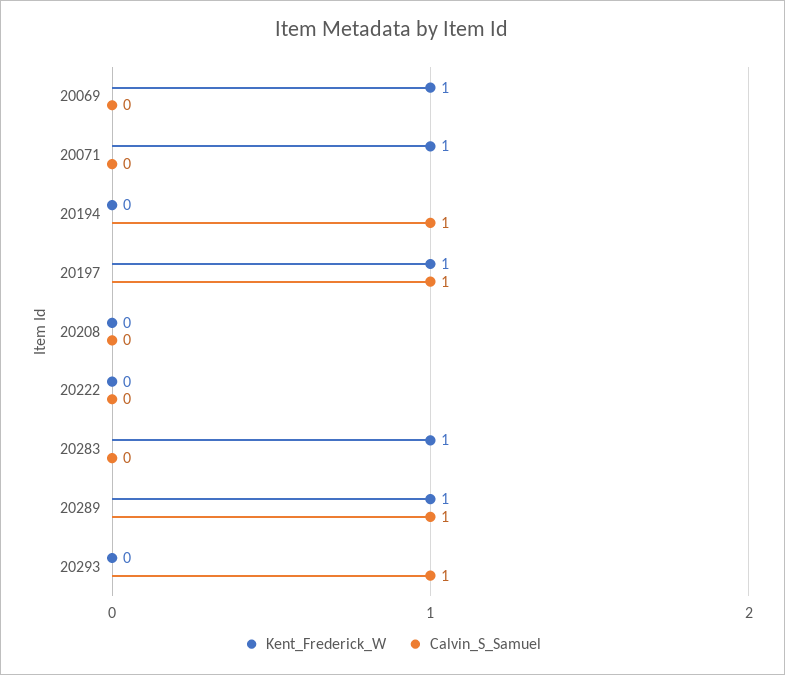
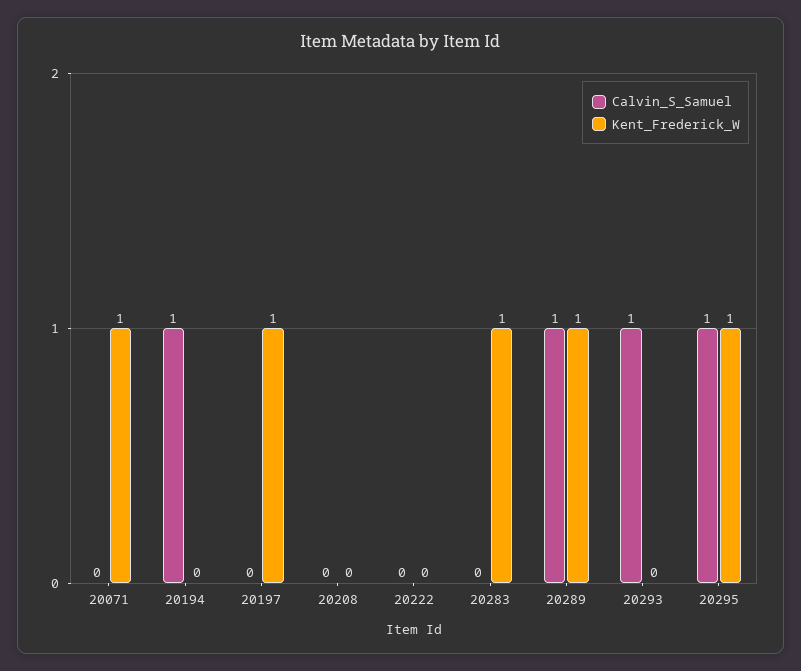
Kent_Frederick_W, 20069: 1 -> none
Calvin_S_Samuel, 20069: 0 -> none
Calvin_S_Samuel, 20197: 1 -> 0
Calvin_S_Samuel, 20295: none -> 1
Kent_Frederick_W, 20295: none -> 1

